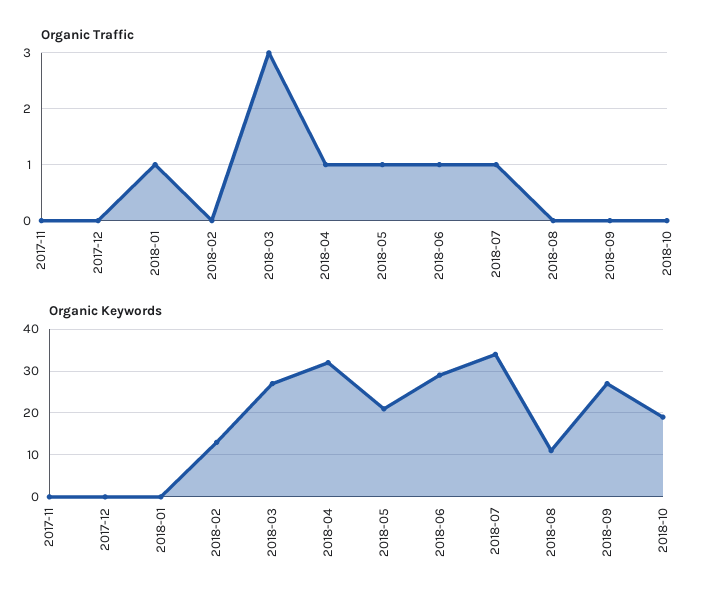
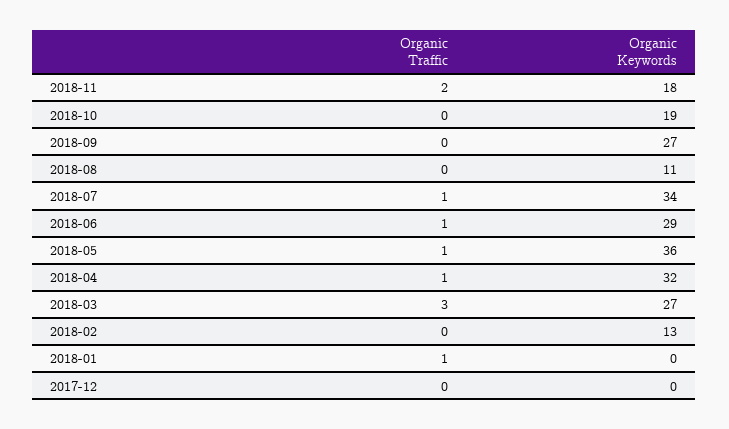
Organic Traffic, 2017-11: 0 -> none
Organic Keywords, 2017-11: 0 -> none
Organic Keywords, 2018-05: 20 -> 36
Organic Traffic, 2018-11: none -> 2
Organic Keywords, 2018-11: none -> 18

